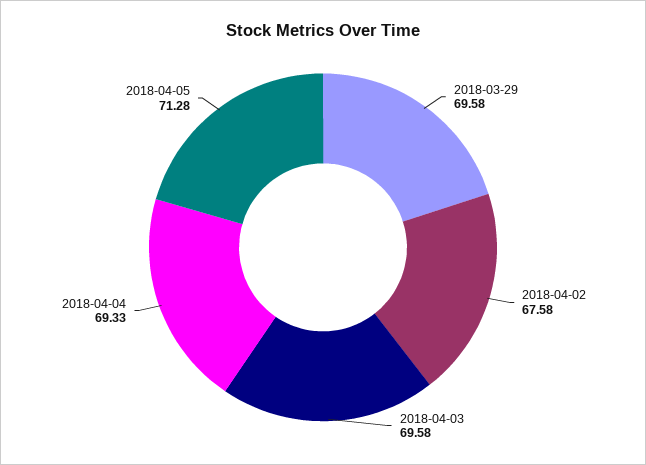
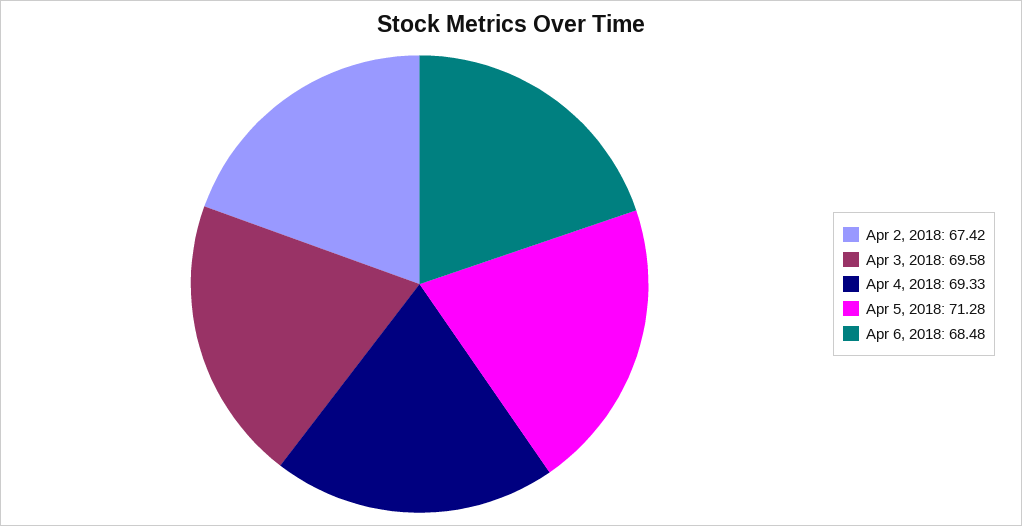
2018-03-29: 69.58 -> none
2018-04-02: 67.58 -> 67.42
Apr 6, 2018: none -> 68.48

